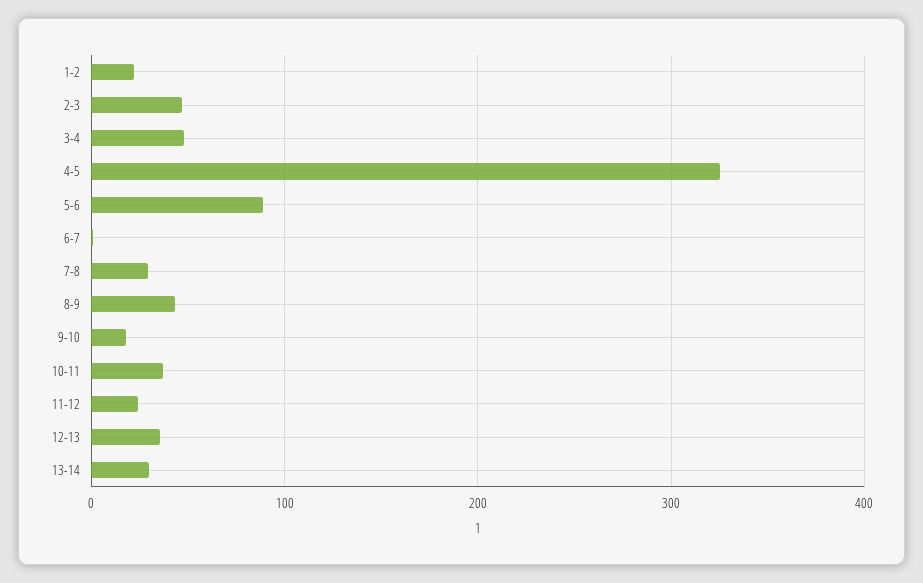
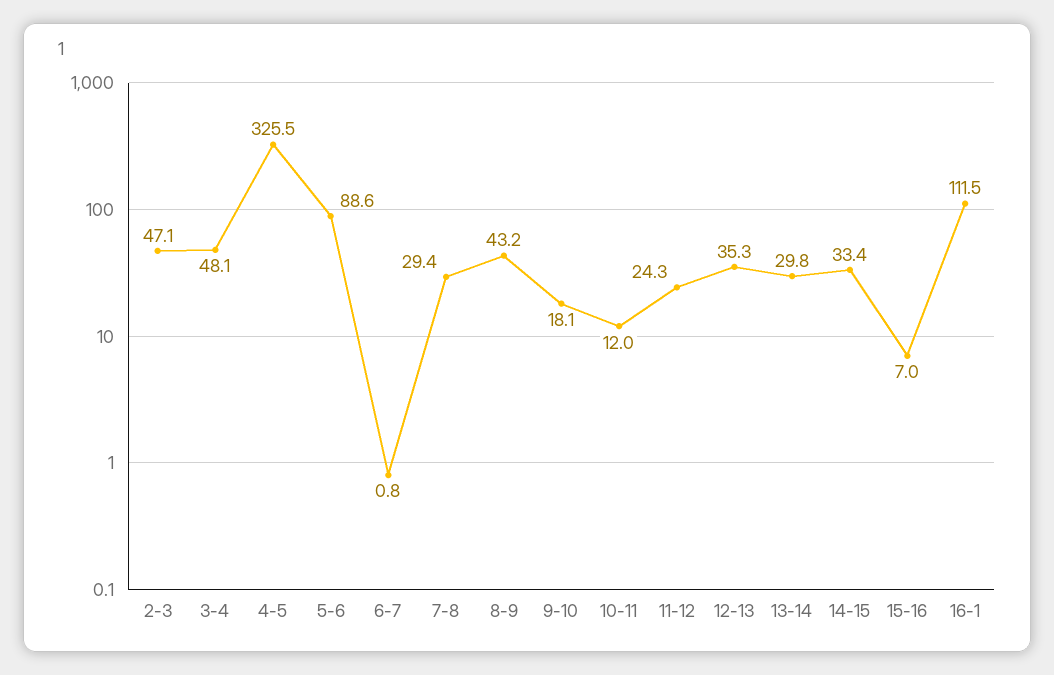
1-2: 20 -> none
10-11: 40 -> 12
14-15: none -> 33.4
15-16: none -> 7
16-1: none -> 111.5

